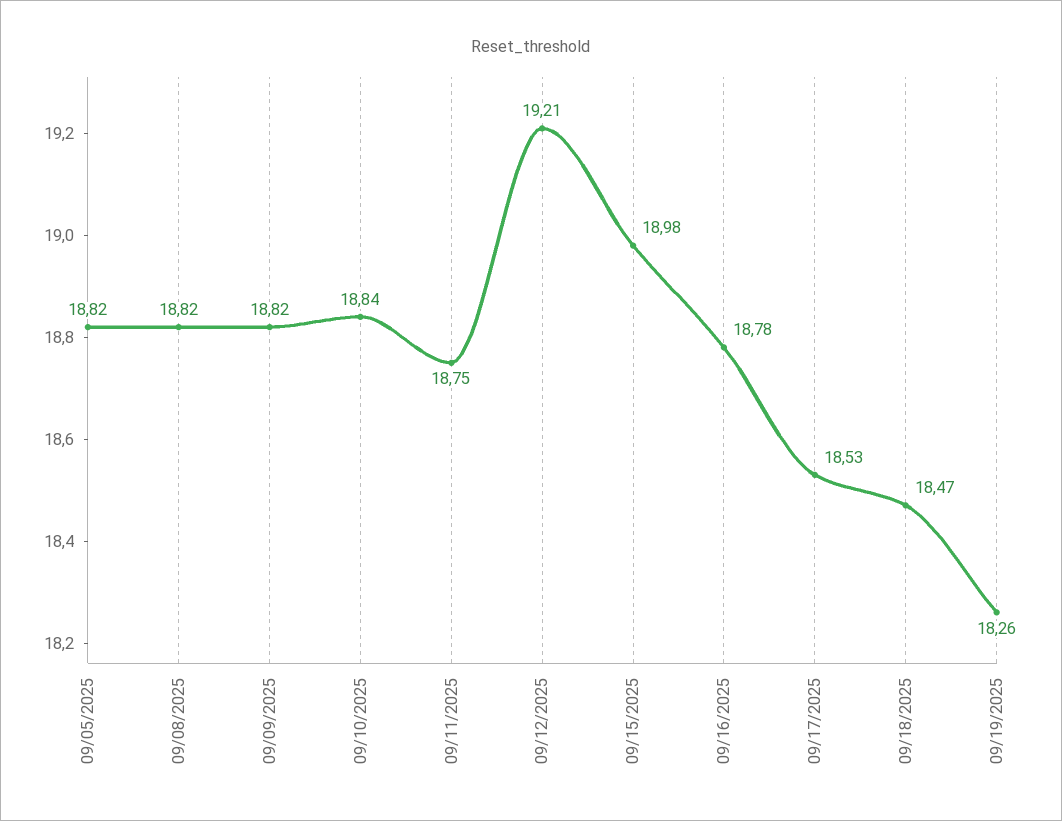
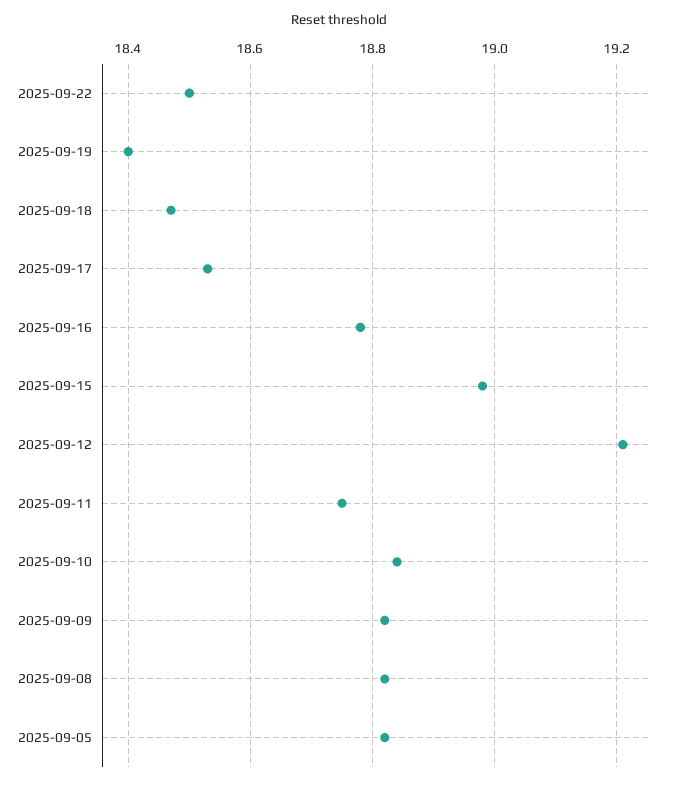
09/19/2025: 18.26 -> 18.4
2025-09-22: none -> 18.5

